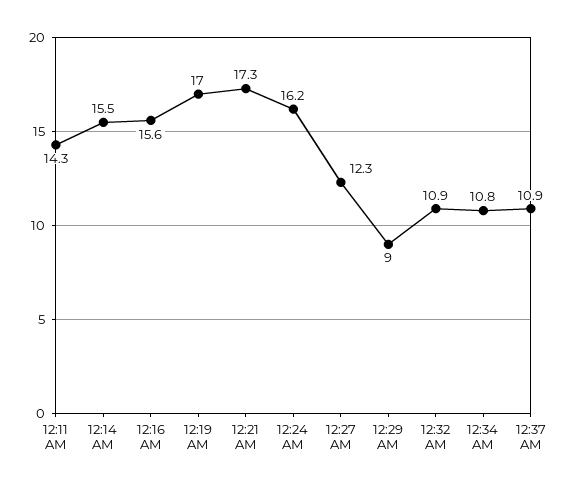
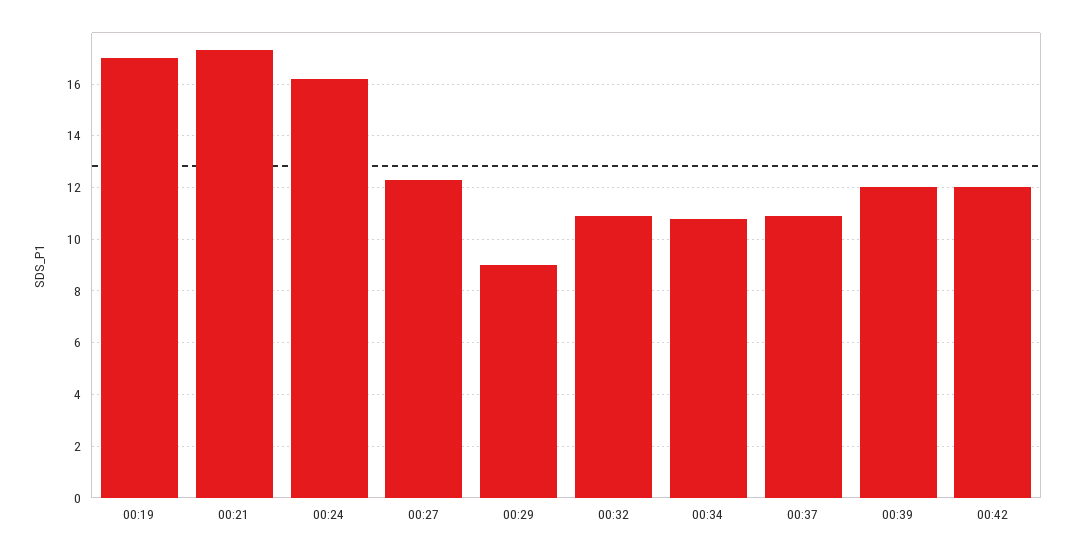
12:11 AM: 14.3 -> none
12:14 AM: 15.5 -> none
12:16 AM: 15.6 -> none
00:39: none -> 12
00:42: none -> 12

